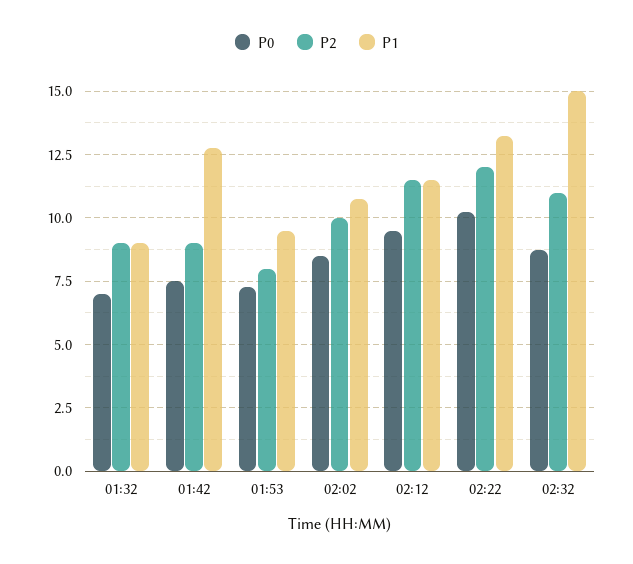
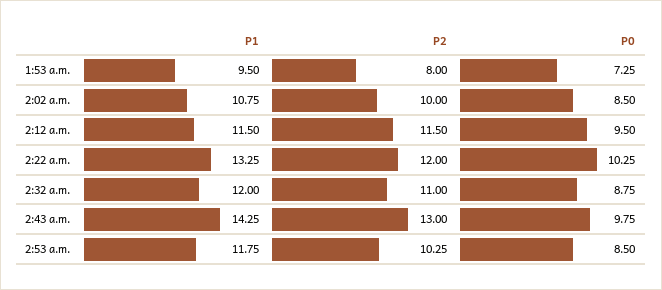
P0, 01:32: 7 -> none
P2, 01:32: 9 -> none
P1, 01:32: 9 -> none
P0, 01:42: 7.5 -> none
P2, 01:42: 9 -> none
P1, 01:42: 12.75 -> none
P1, 02:32: 15 -> 12
P1, 2:43 a.m.: none -> 14.25
P2, 2:43 a.m.: none -> 13
P0, 2:43 a.m.: none -> 9.75
P1, 2:53 a.m.: none -> 11.75
P2, 2:53 a.m.: none -> 10.25
P0, 2:53 a.m.: none -> 8.5

